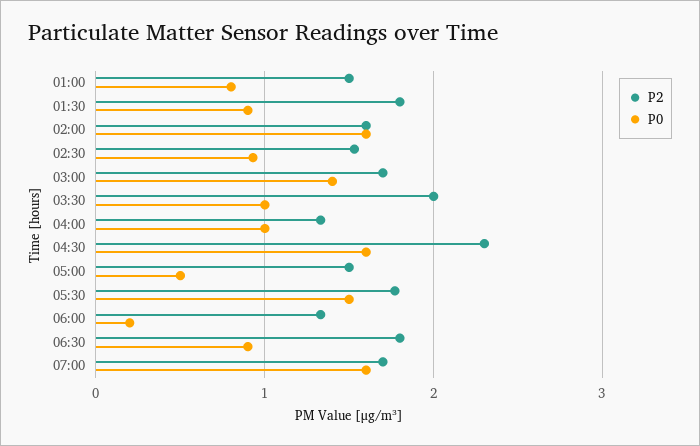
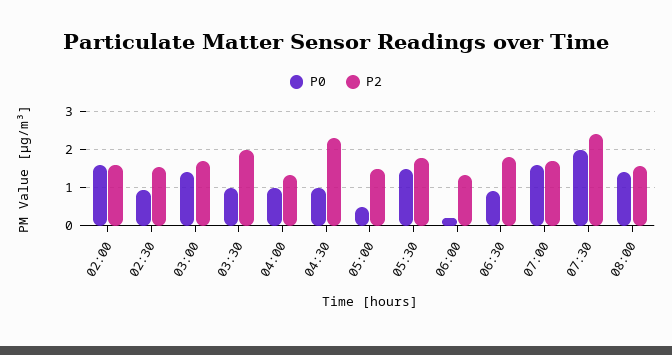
P2, 01:00: 1.5 -> none
P0, 01:00: 0.8 -> none
P2, 01:30: 1.8 -> none
P0, 01:30: 0.9 -> none
P0, 04:30: 1.6 -> 1
P0, 07:30: none -> 2
P2, 07:30: none -> 2.4
P0, 08:00: none -> 1.4
P2, 08:00: none -> 1.6

